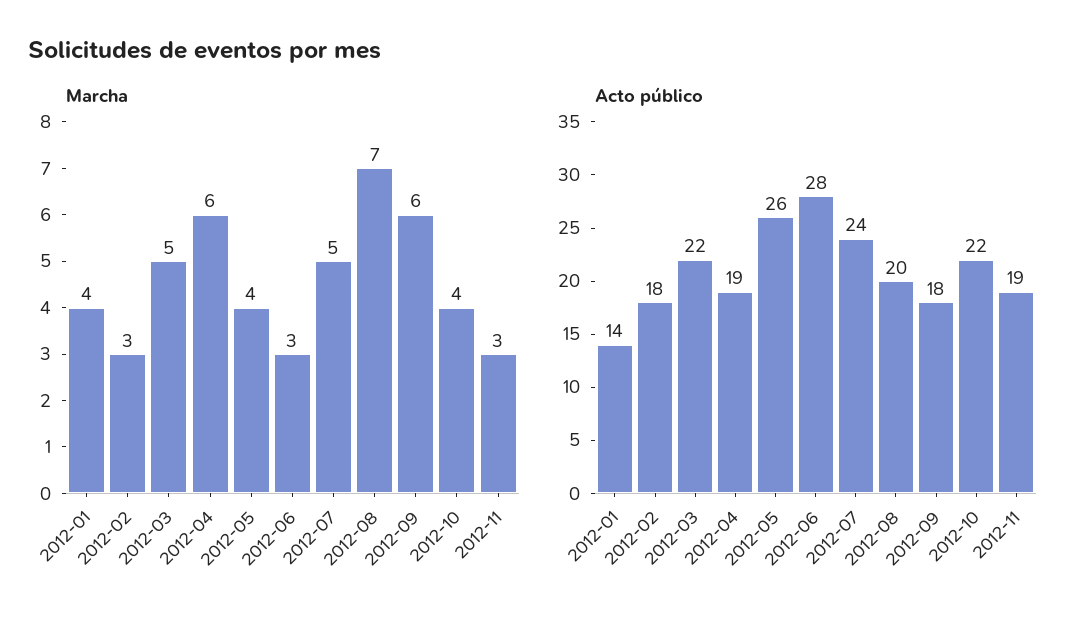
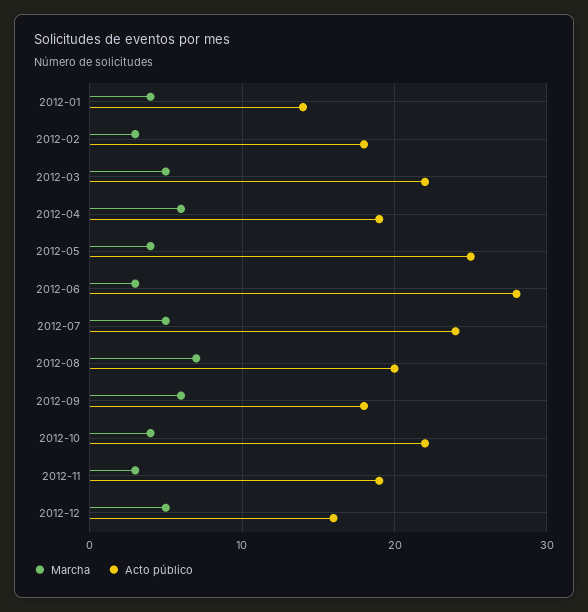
Acto público, 2012-05: 26 -> 25
Marcha, 2012-12: none -> 5
Acto público, 2012-12: none -> 16

